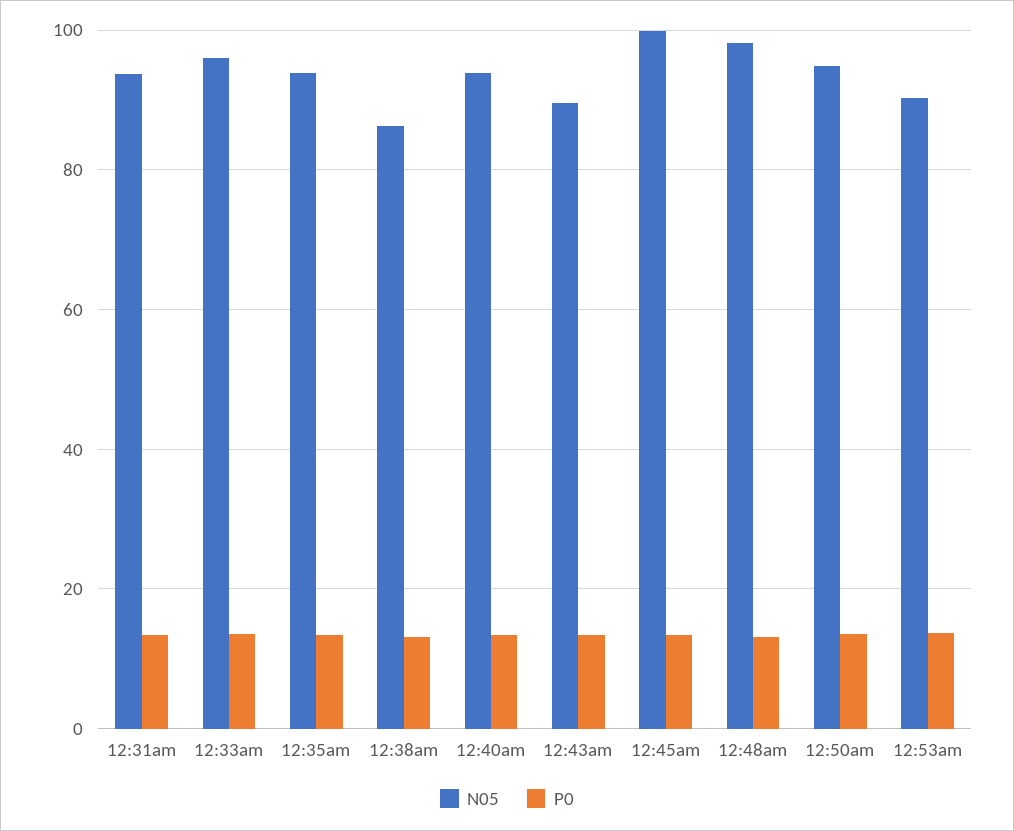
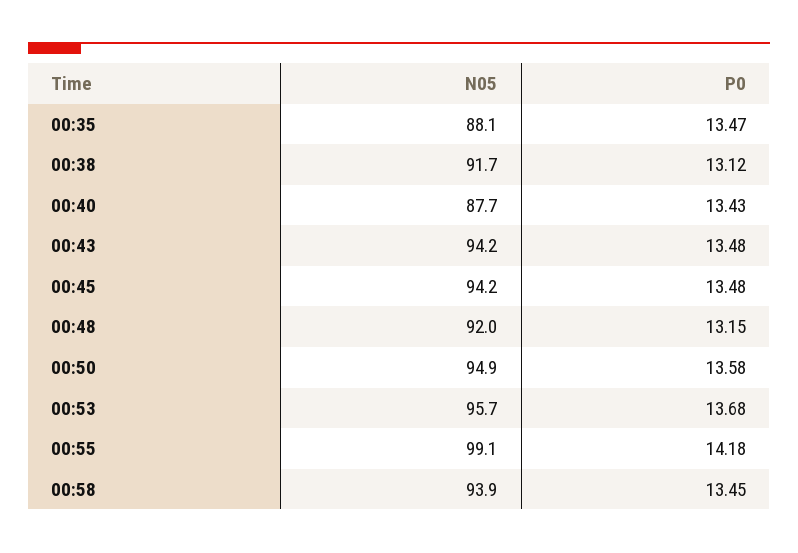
N05, 12:31am: 94 -> none
P0, 12:31am: 14 -> none
N05, 12:33am: 96 -> none
P0, 12:33am: 14 -> none
N05, 12:35am: 94 -> 88.1
N05, 12:38am: 86 -> 91.7
N05, 12:40am: 94 -> 87.7
N05, 12:43am: 90 -> 94.2
N05, 12:45am: 100 -> 94.2
N05, 12:48am: 98 -> 92
N05, 12:53am: 90 -> 95.7
N05, 00:55: none -> 99.1
P0, 00:55: none -> 14.18
N05, 00:58: none -> 93.9
P0, 00:58: none -> 13.45

